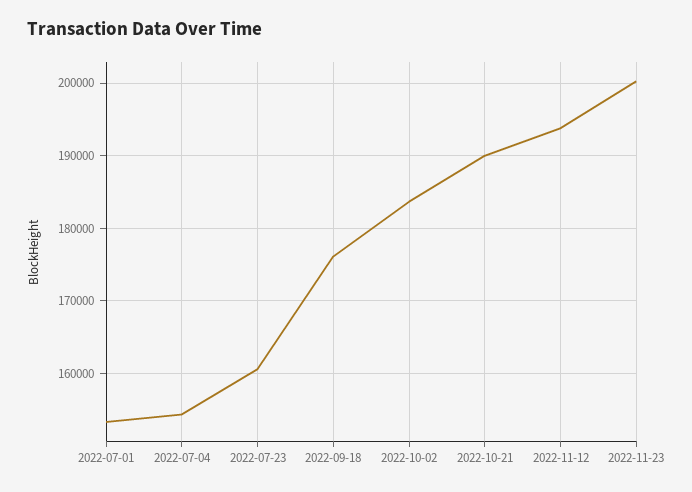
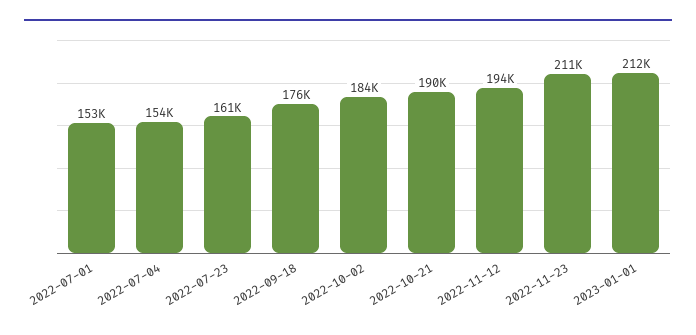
2022-11-23: 200000 -> 211000
2023-01-01: none -> 212000

